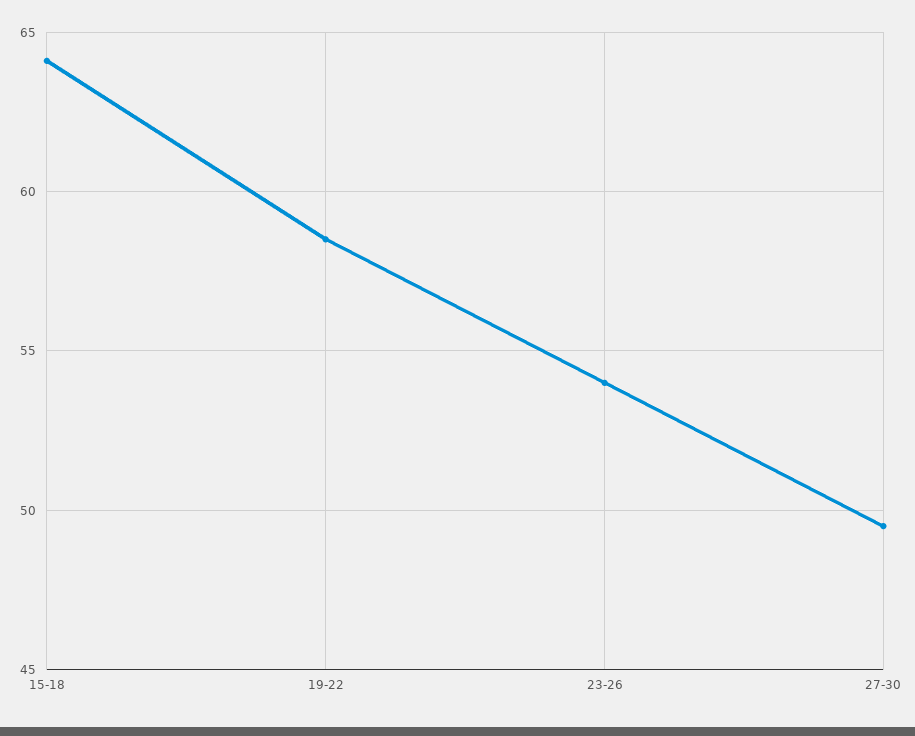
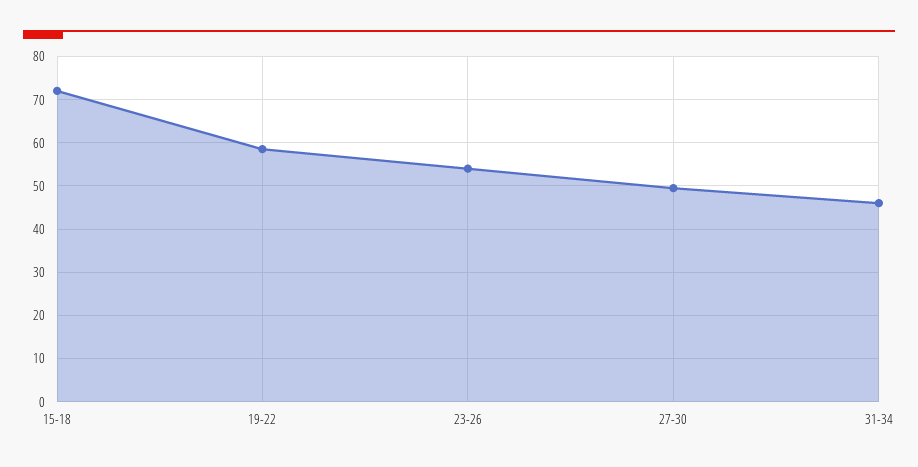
15-18: 64 -> 72
31-34: none -> 46

